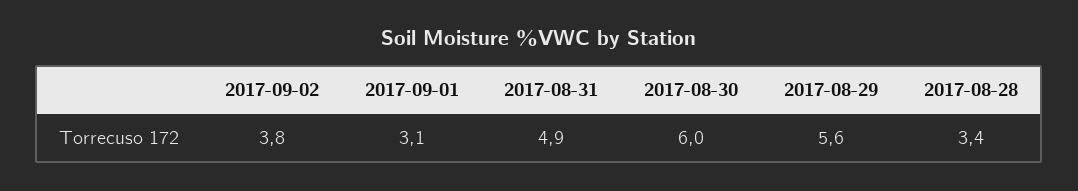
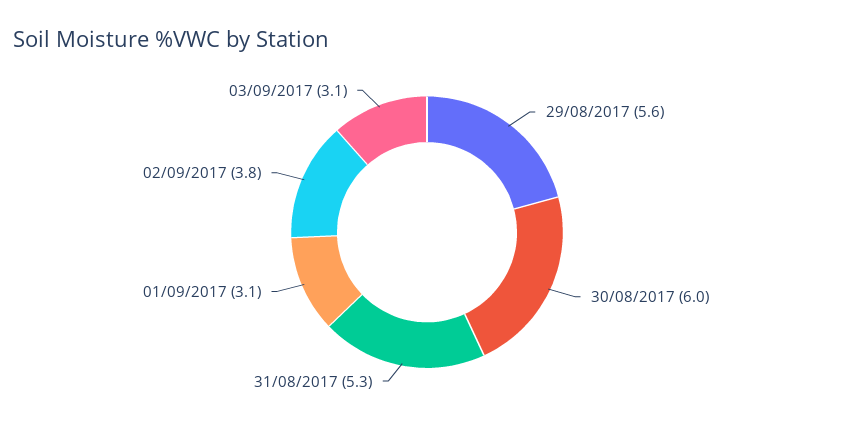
2017-08-31: 4.9 -> 5.3
2017-08-28: 3.4 -> none
03/09/2017: none -> 3.1

